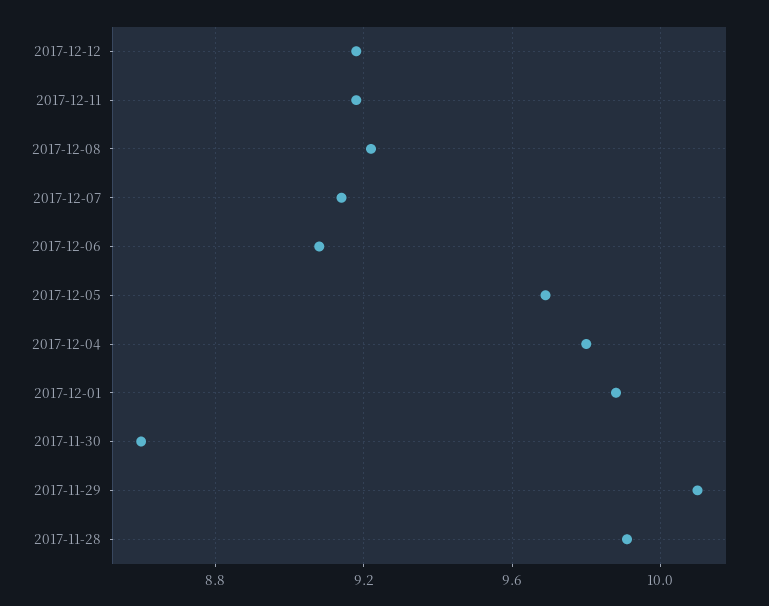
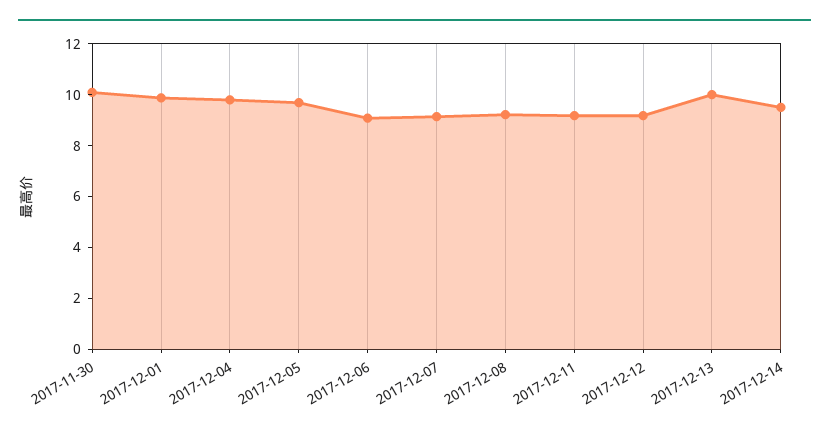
2017-11-30: 8.6 -> 10
2017-11-29: 10.1 -> none
2017-11-28: 9.9 -> none
2017-12-13: none -> 10
2017-12-14: none -> 9.5

